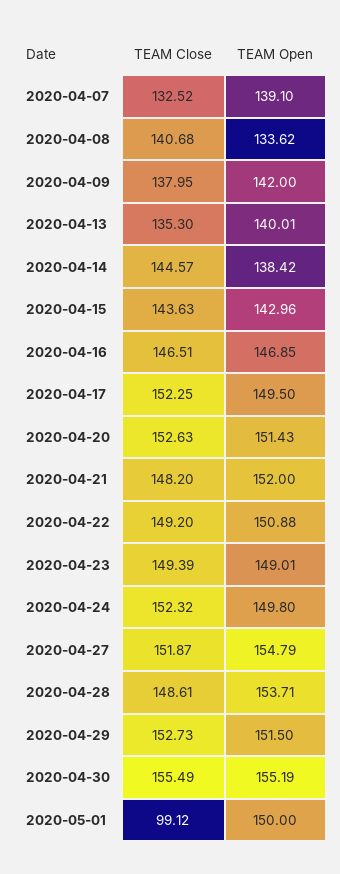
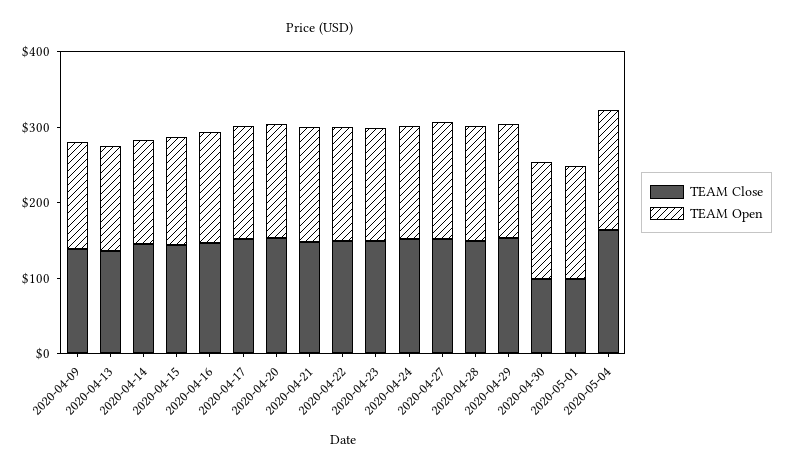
TEAM Close, 2020-04-07: 132.52 -> none
TEAM Open, 2020-04-07: 139.1 -> none
TEAM Close, 2020-04-08: 140.68 -> none
TEAM Open, 2020-04-08: 133.62 -> none
TEAM Close, 2020-04-30: 155.49 -> 100
TEAM Close, 2020-05-04: none -> 160
TEAM Open, 2020-05-04: none -> 160

